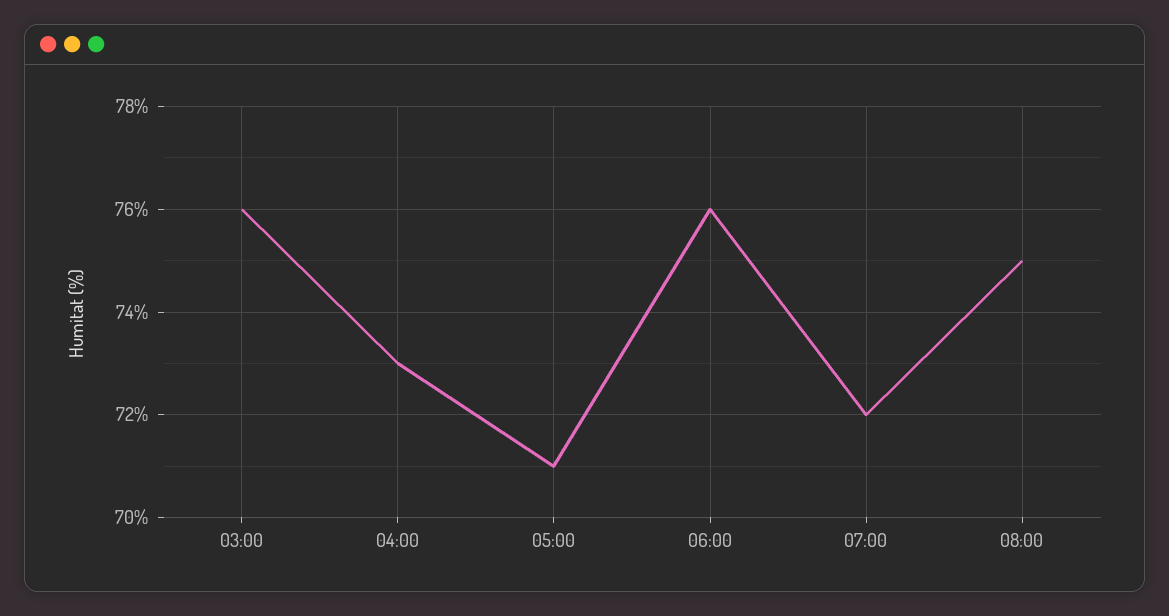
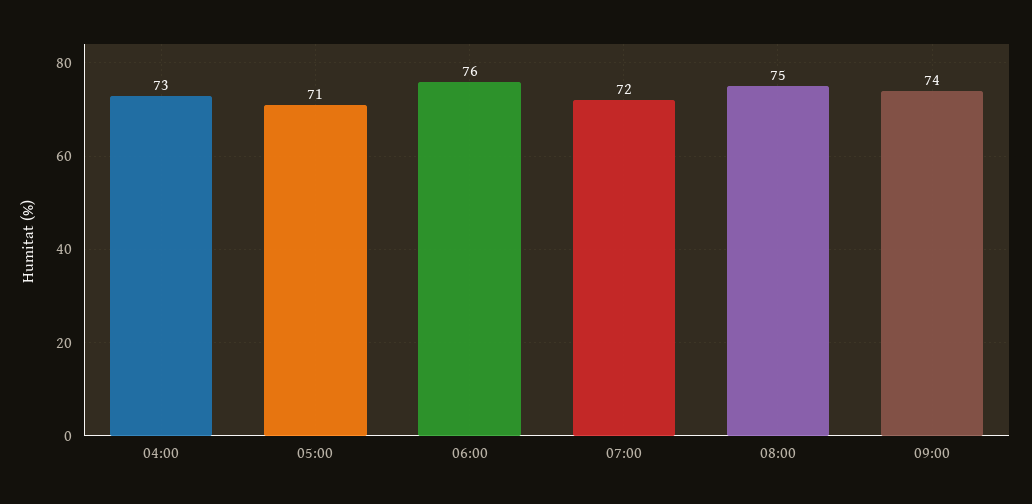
03:00: 76 -> none
09:00: none -> 74

